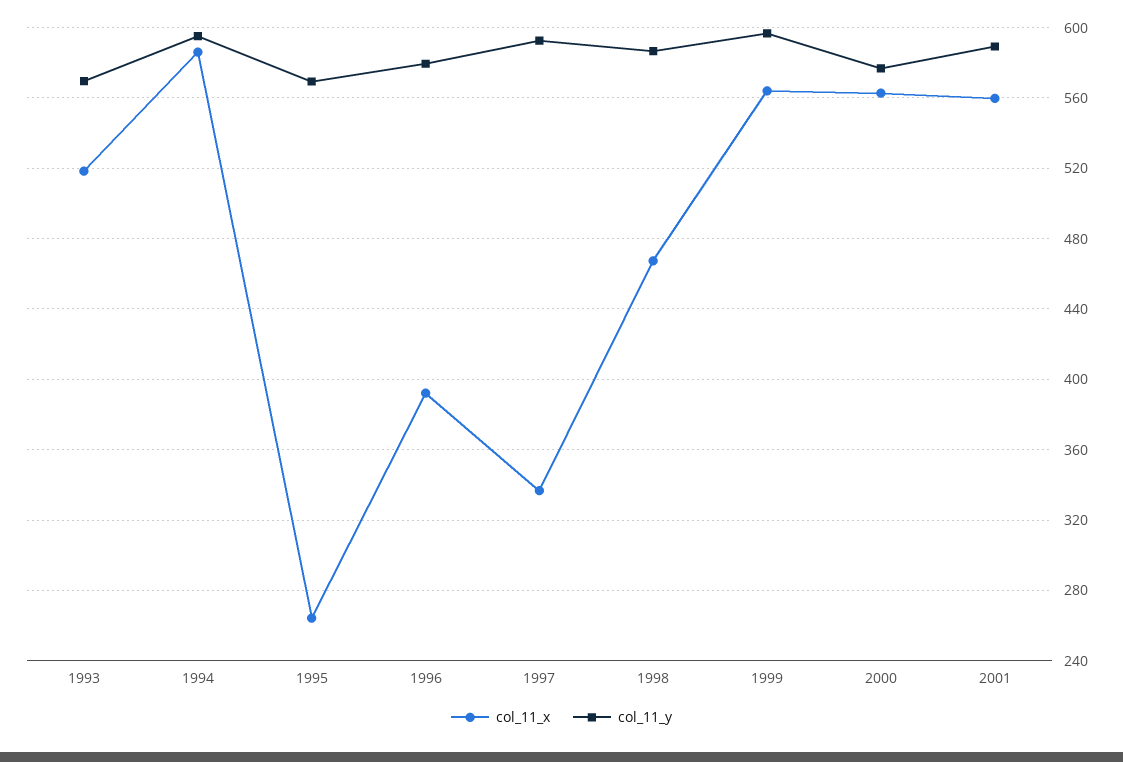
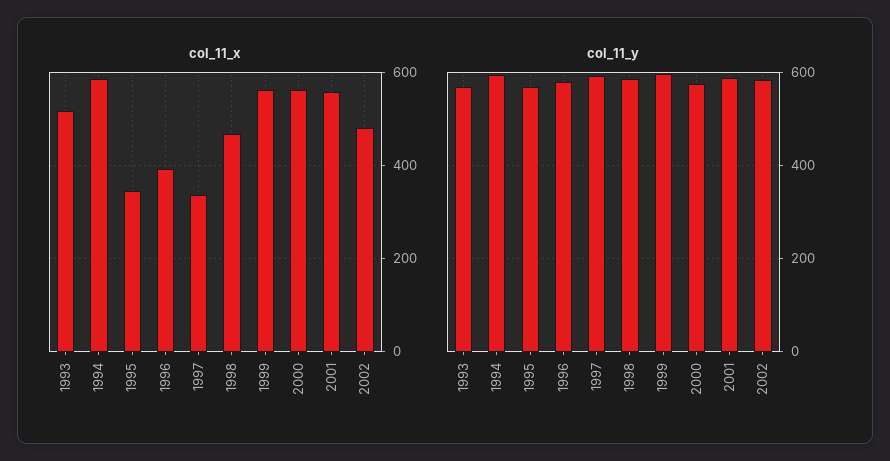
col_11_x, 1995: 265 -> 340
col_11_x, 2002: none -> 480
col_11_y, 2002: none -> 580

